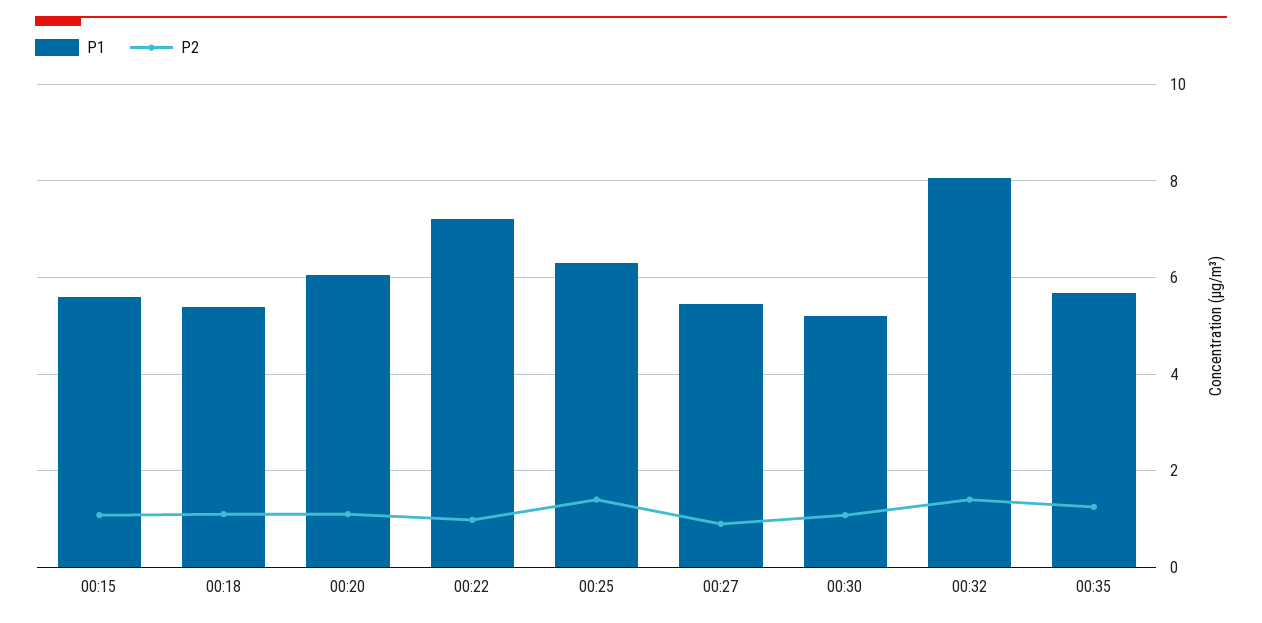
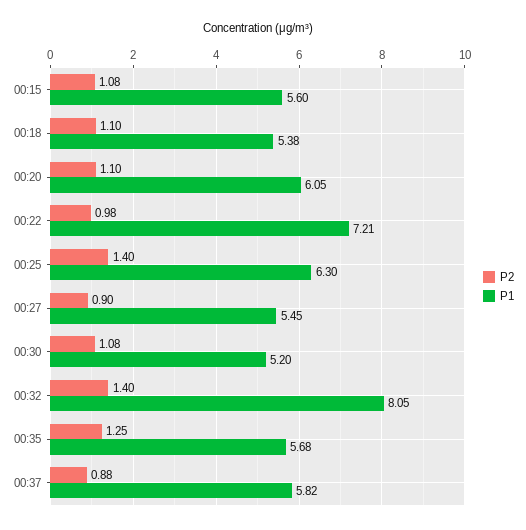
P2, 00:37: none -> 0.88
P1, 00:37: none -> 5.82

